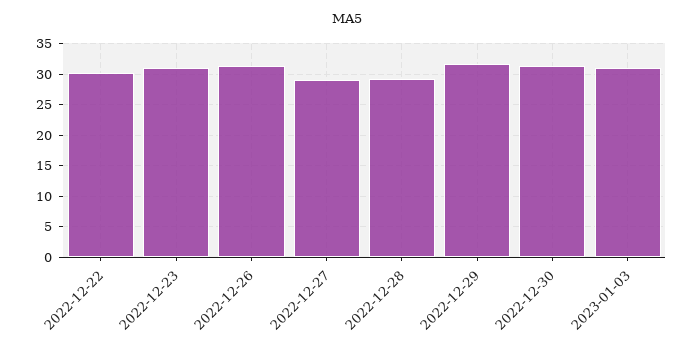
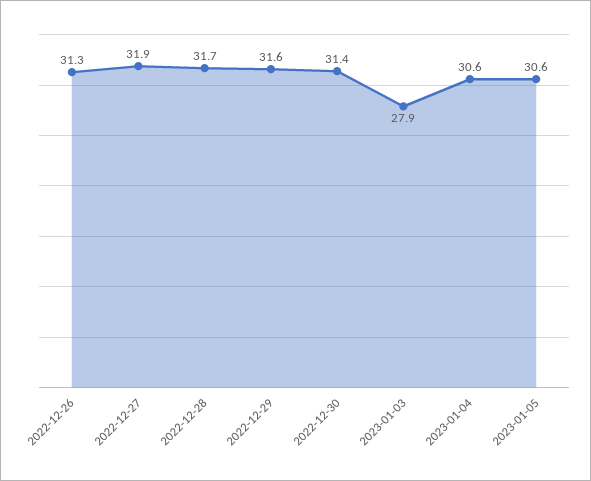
2022-12-22: 30 -> none
2022-12-23: 31 -> none
2022-12-27: 29 -> 31.9
2022-12-28: 29 -> 31.7
2023-01-03: 31 -> 27.9
2023-01-04: none -> 30.6
2023-01-05: none -> 30.6

